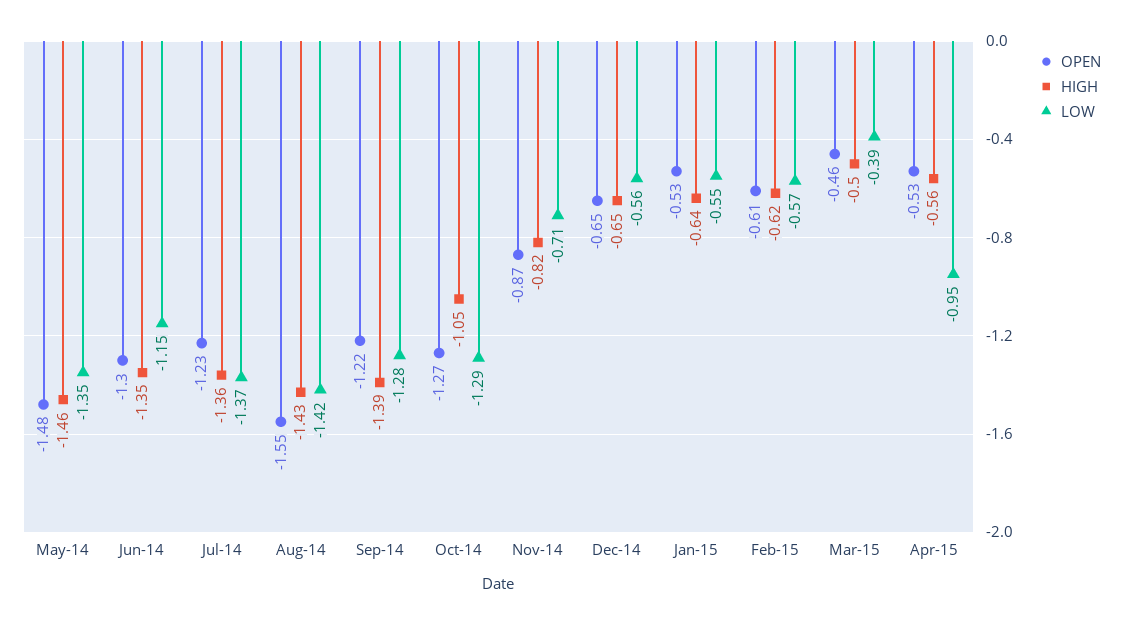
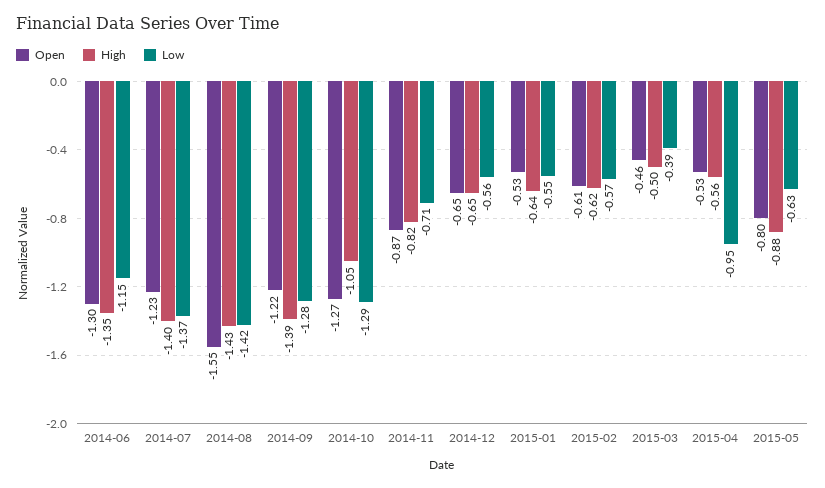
OPEN, May-14: -1.48 -> none
HIGH, May-14: -1.46 -> none
LOW, May-14: -1.35 -> none
HIGH, Jul-14: -1.36 -> -1.4
OPEN, 2015-05: none -> -0.8
HIGH, 2015-05: none -> -0.88
LOW, 2015-05: none -> -0.63

